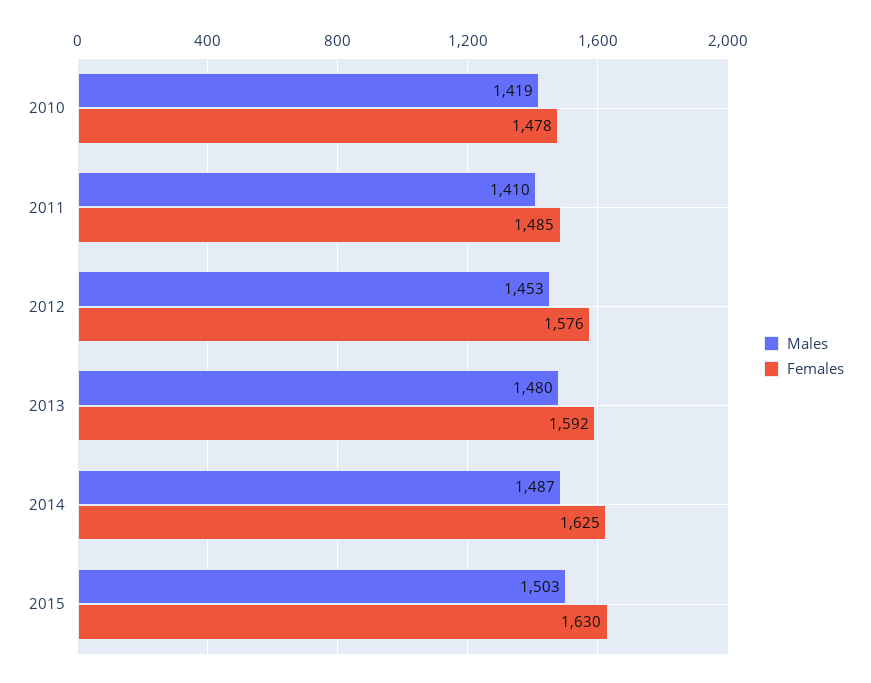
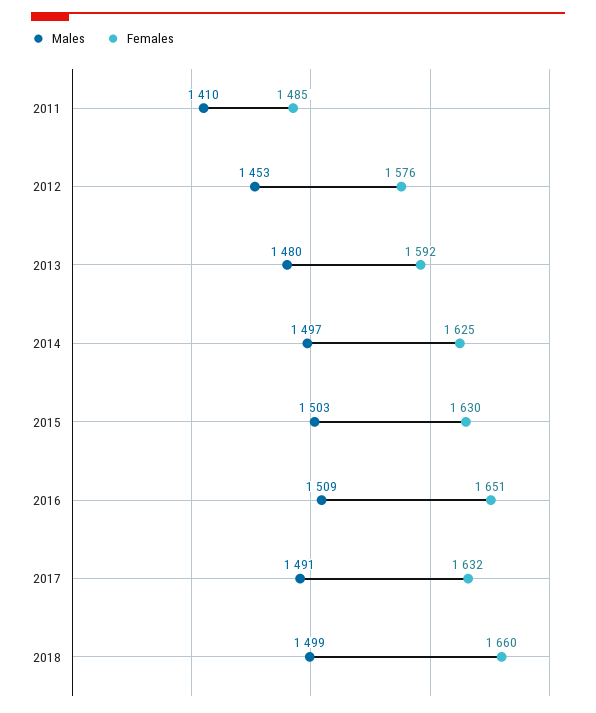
Males, 2010: 1419 -> none
Females, 2010: 1478 -> none
Males, 2014: 1487 -> 1497
Males, 2016: none -> 1509
Females, 2016: none -> 1651
Males, 2017: none -> 1491
Females, 2017: none -> 1632
Males, 2018: none -> 1499
Females, 2018: none -> 1660

